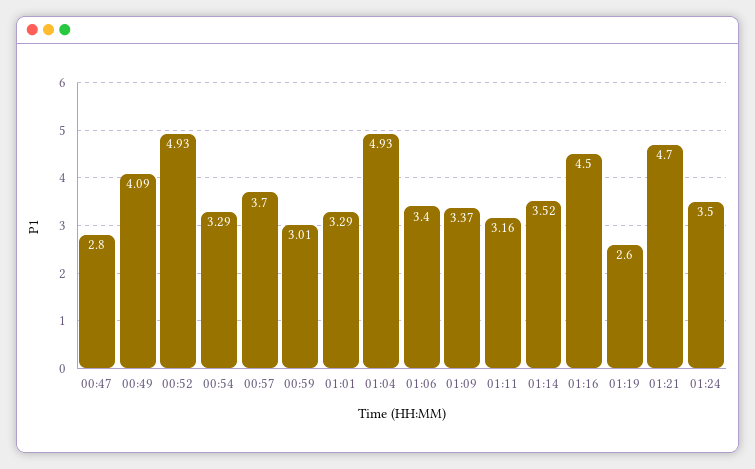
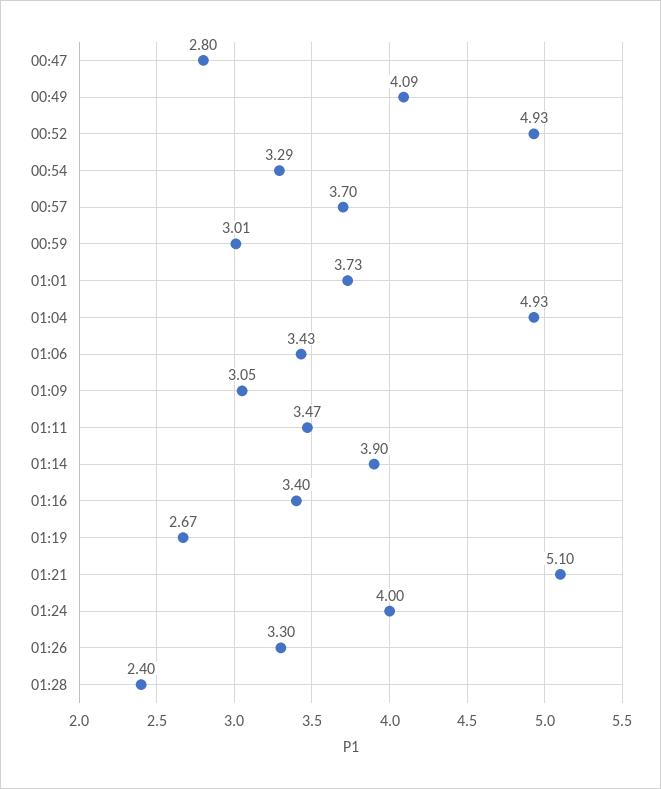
01:01: 3.29 -> 3.73
01:06: 3.4 -> 3.43
01:09: 3.37 -> 3.05
01:11: 3.16 -> 3.47
01:14: 3.52 -> 3.9
01:16: 4.5 -> 3.4
01:19: 2.6 -> 2.67
01:21: 4.7 -> 5.1
01:24: 3.5 -> 4
01:26: none -> 3.3
01:28: none -> 2.4

